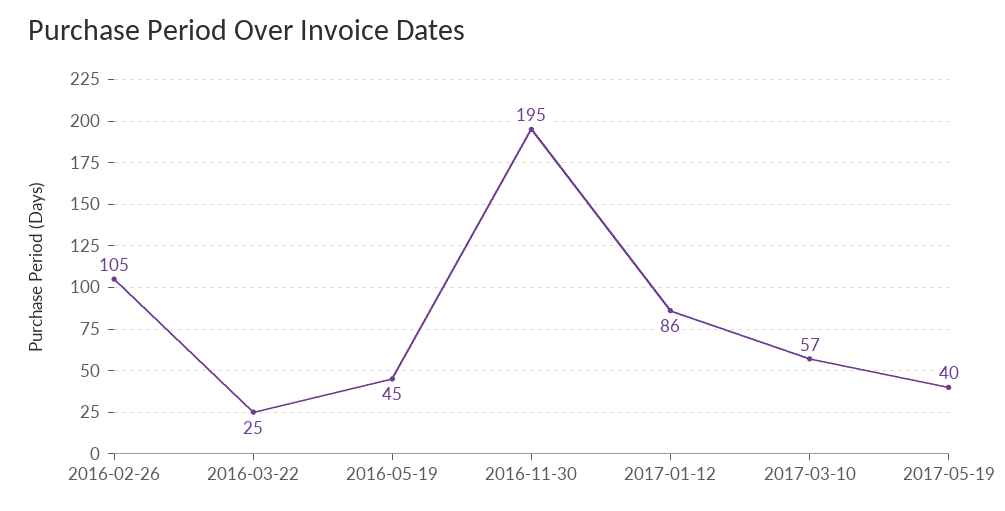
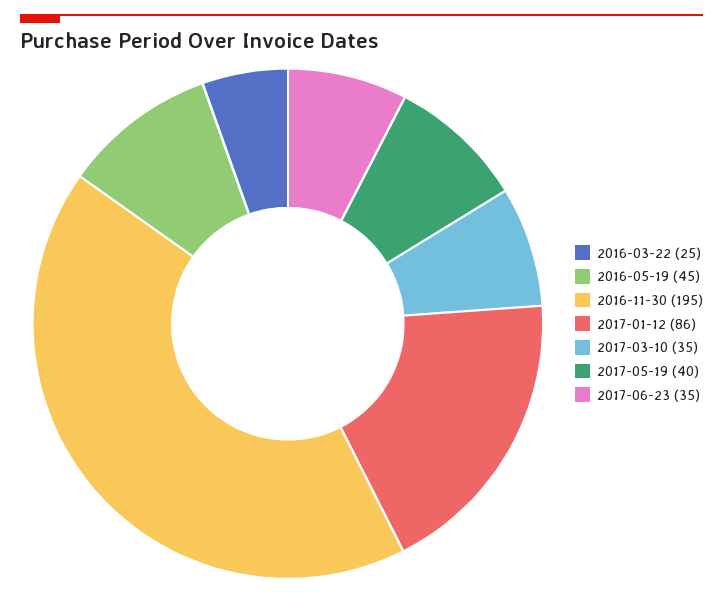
2016-02-26: 105 -> none
2017-03-10: 57 -> 35
2017-06-23: none -> 35

